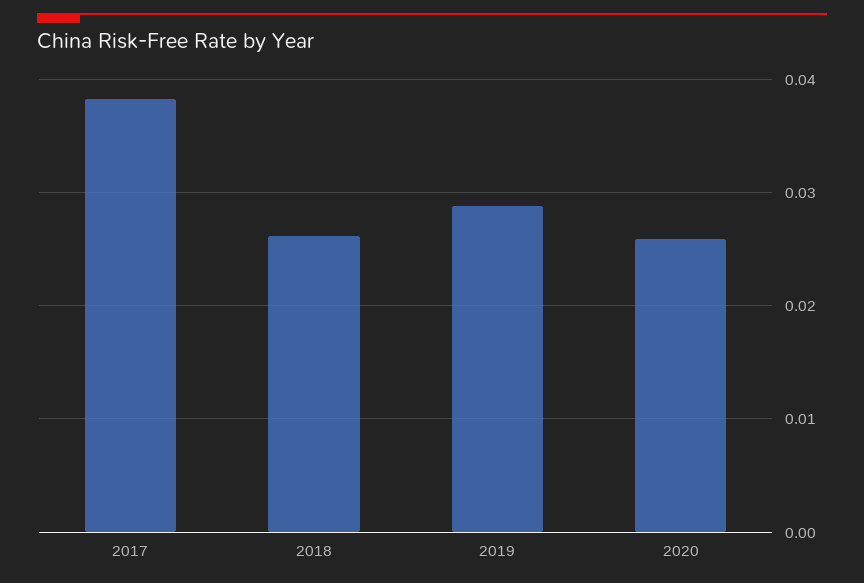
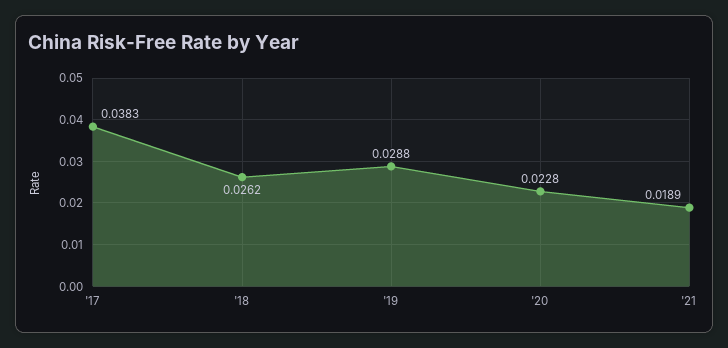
2020: 0.026 -> 0.0228
'21: none -> 0.0189

